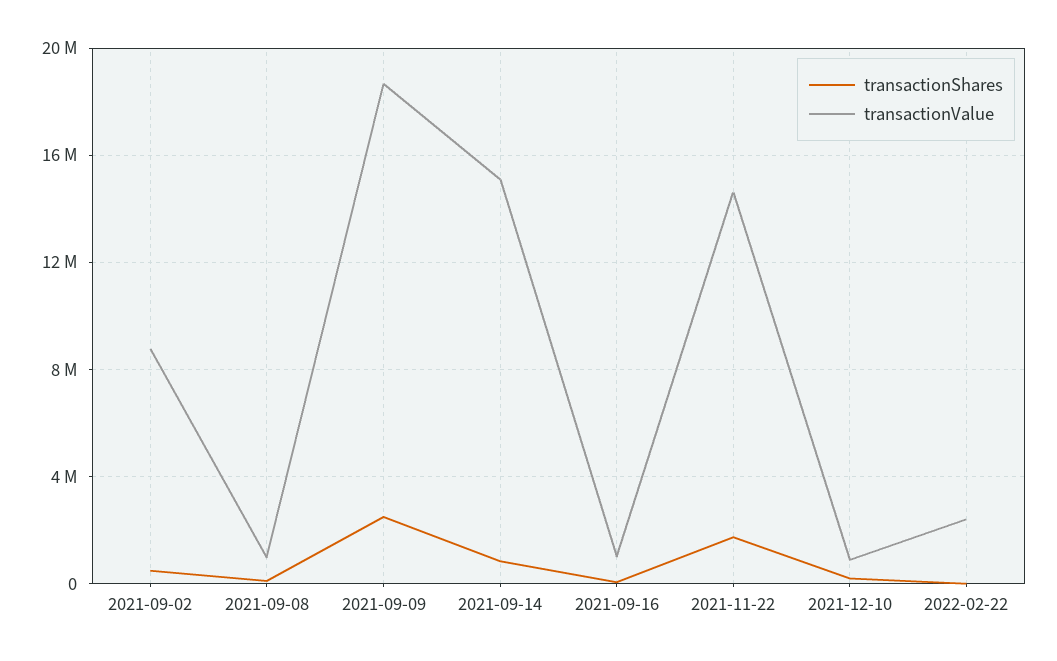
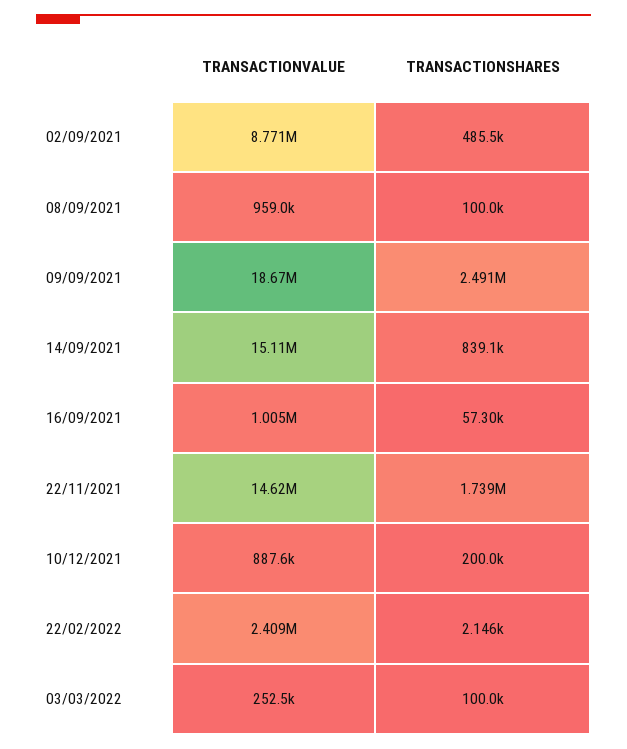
transactionValue, 03/03/2022: none -> 252500
transactionShares, 03/03/2022: none -> 100000

